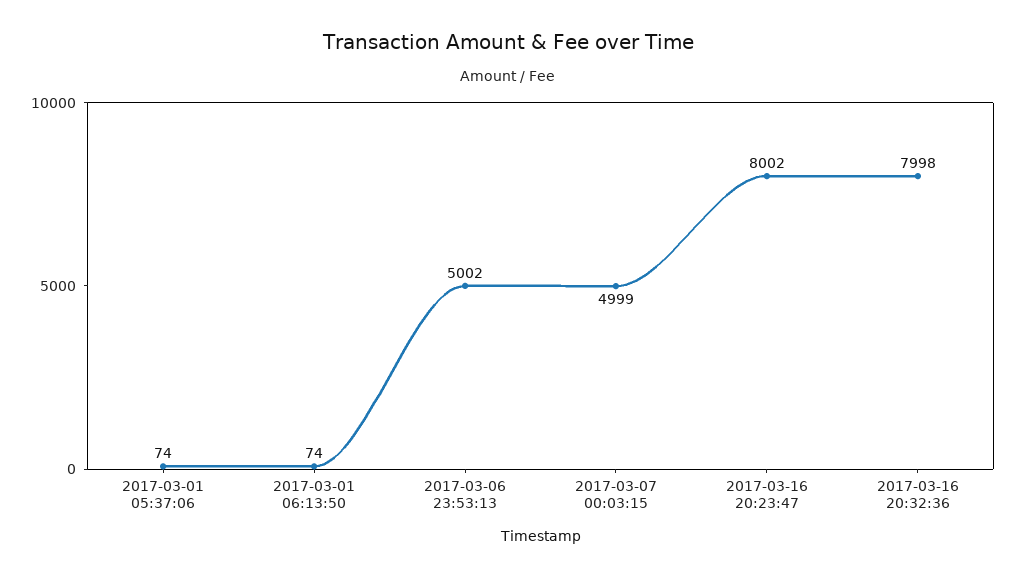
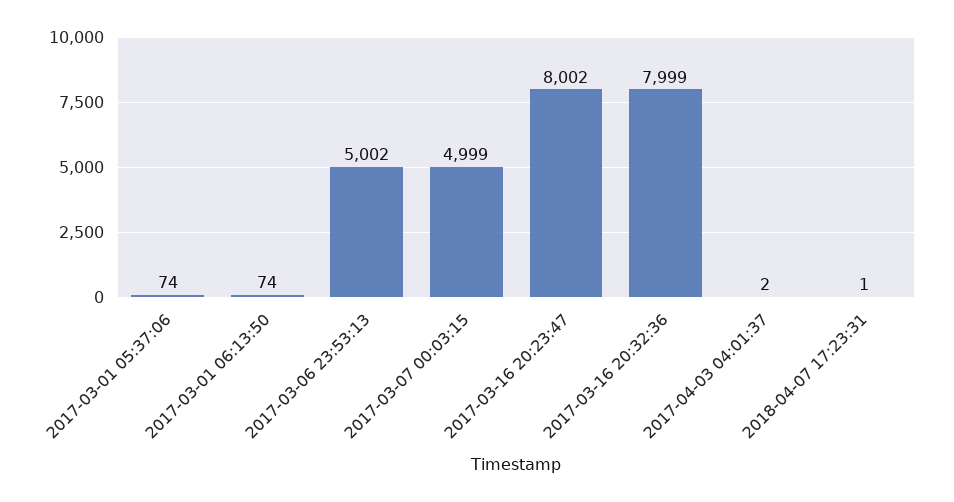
2017-03-16 20:32:36: 7998 -> 7999
2017-04-03 04:01:37: none -> 2
2018-04-07 17:23:31: none -> 1

